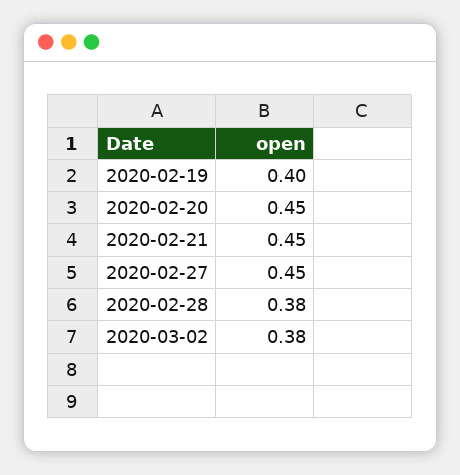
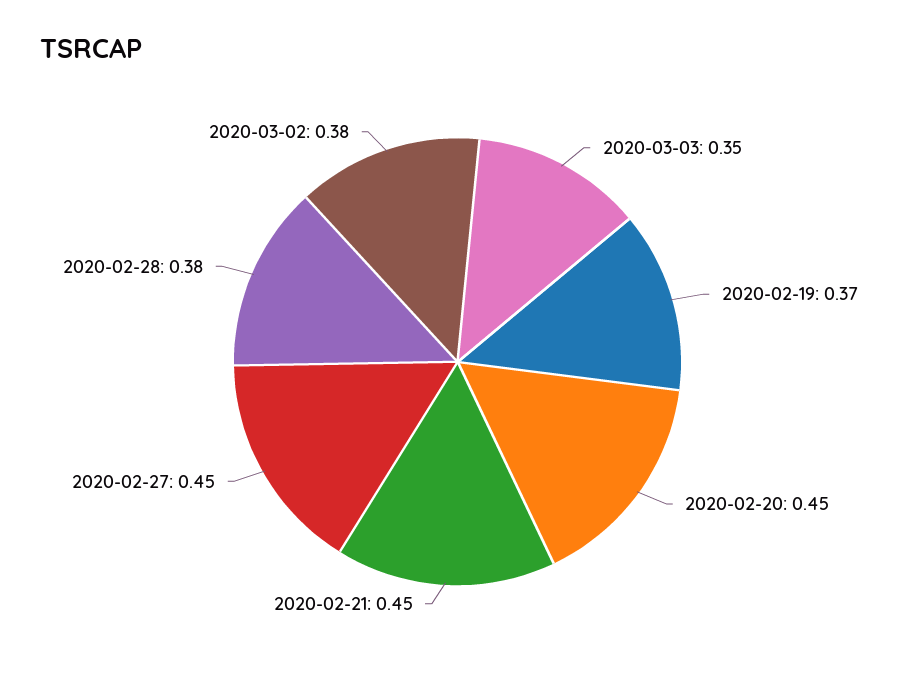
2020-02-19: 0.4 -> 0.37
2020-03-03: none -> 0.35

